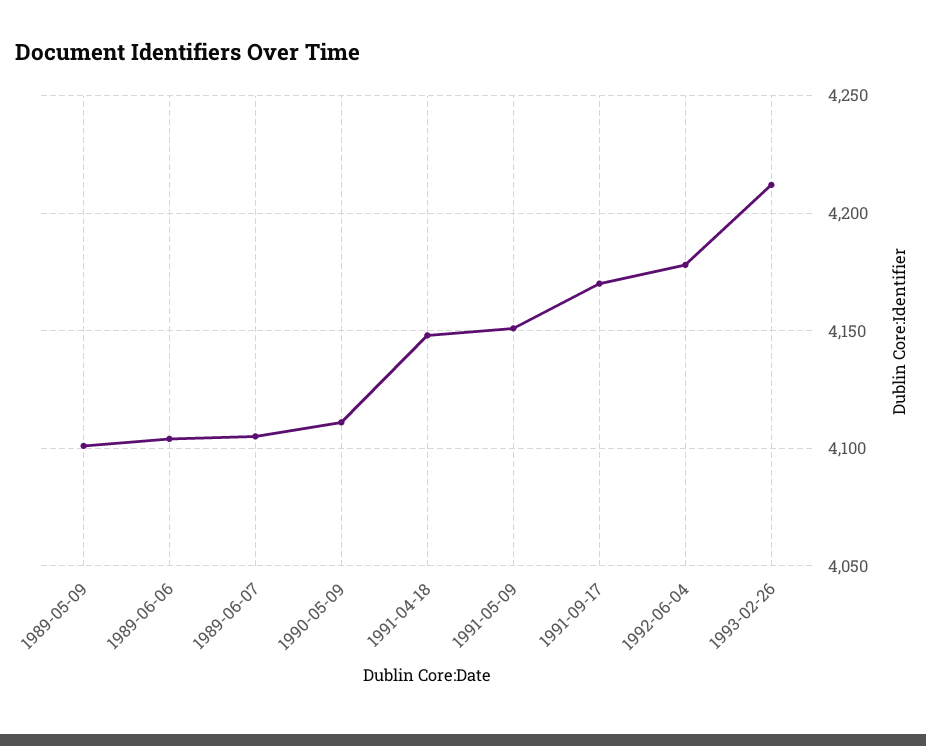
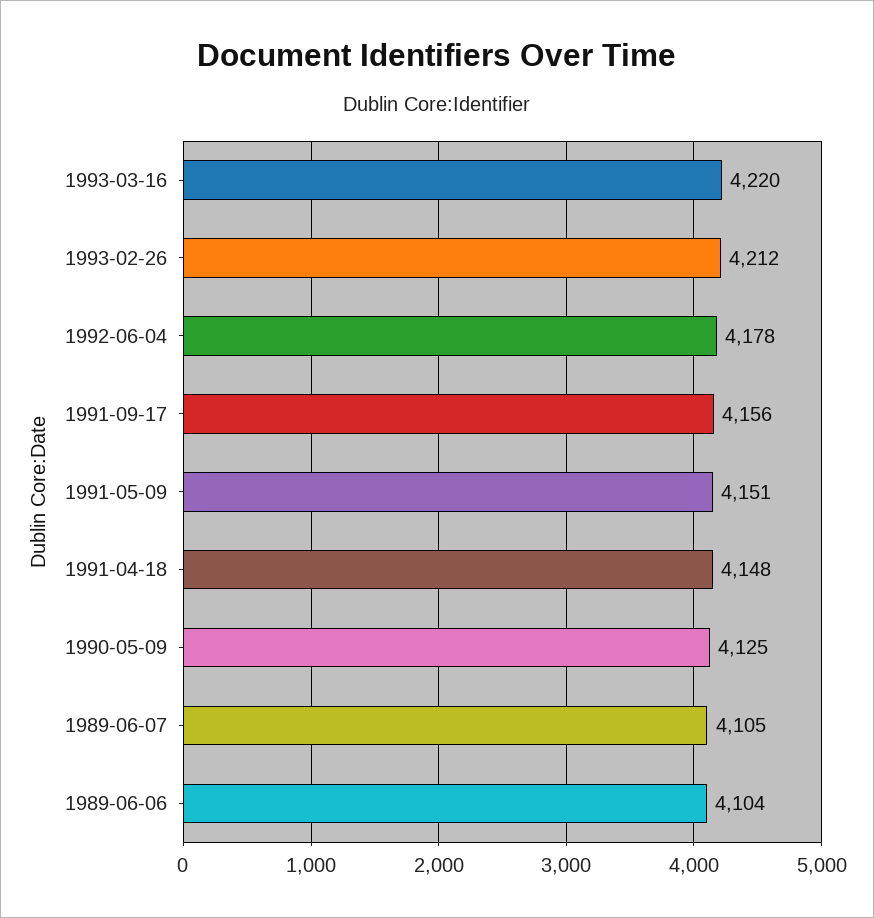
1989-05-09: 4100 -> none
1990-05-09: 4110 -> 4125
1991-09-17: 4170 -> 4156
1993-03-16: none -> 4220

